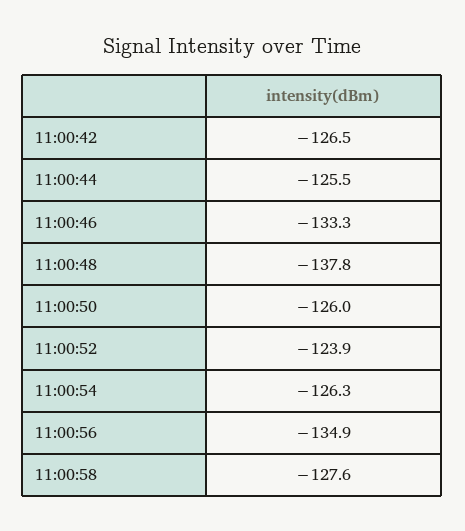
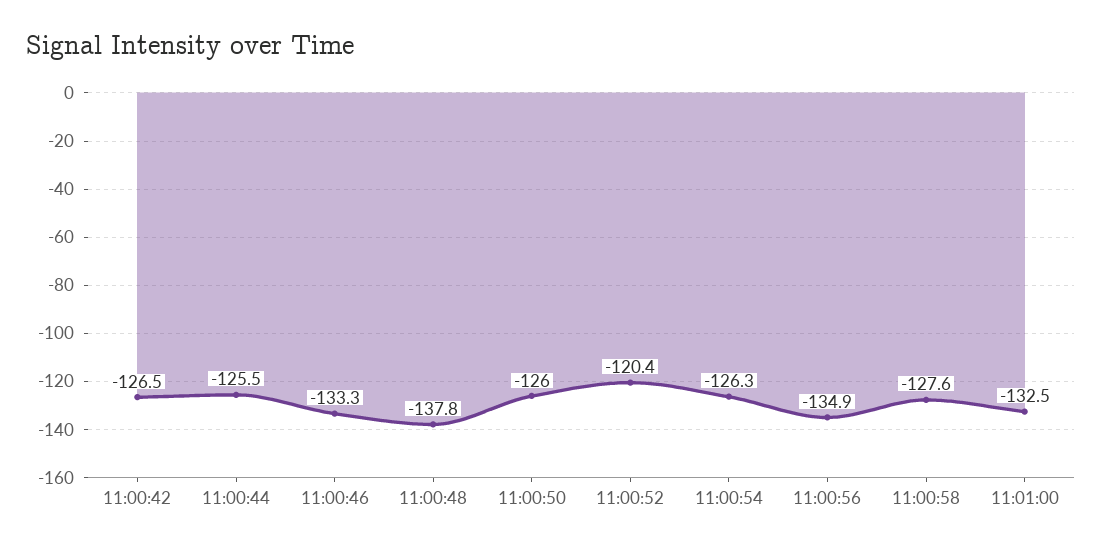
11:00:52: -123.9 -> -120.4
11:01:00: none -> -132.5

